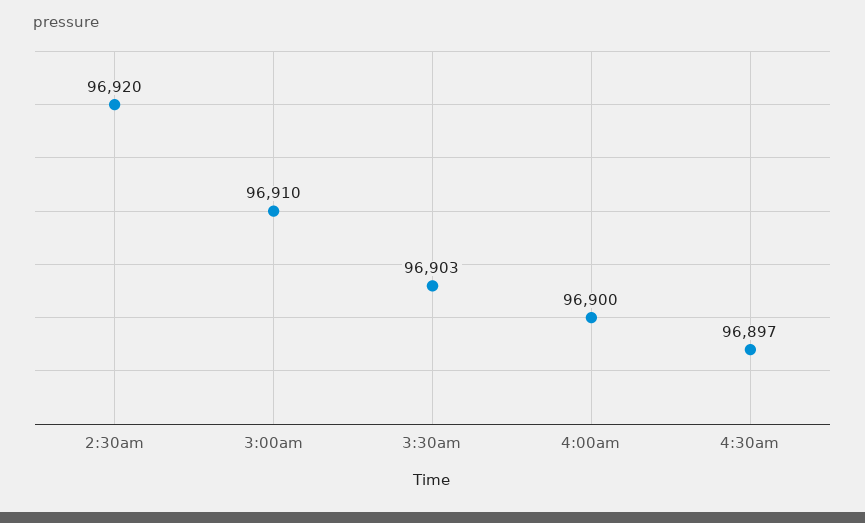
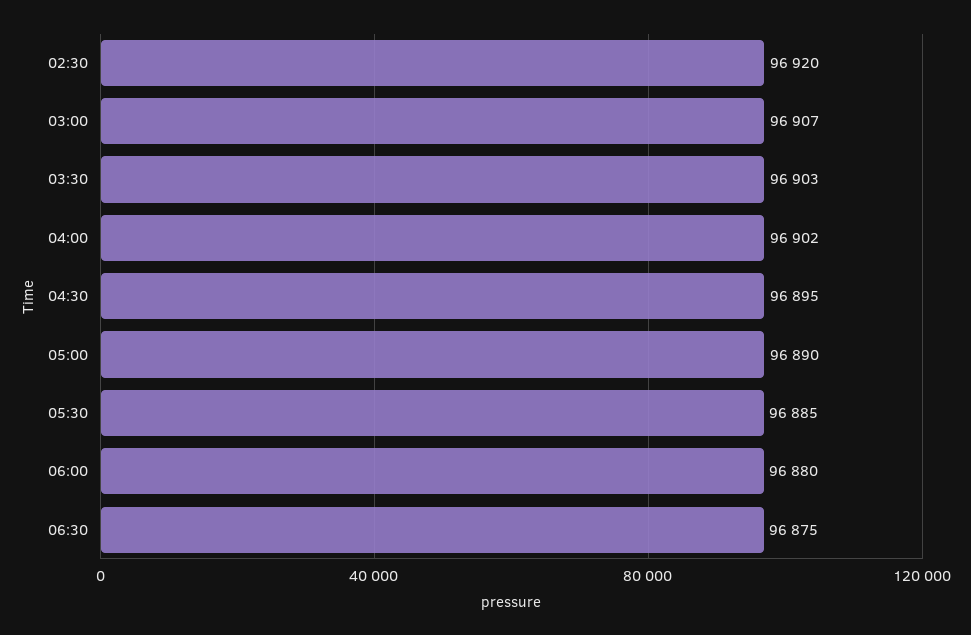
3:00am: 96910 -> 96907
4:00am: 96900 -> 96902
4:30am: 96897 -> 96895
05:00: none -> 96890
05:30: none -> 96885
06:00: none -> 96880
06:30: none -> 96875

